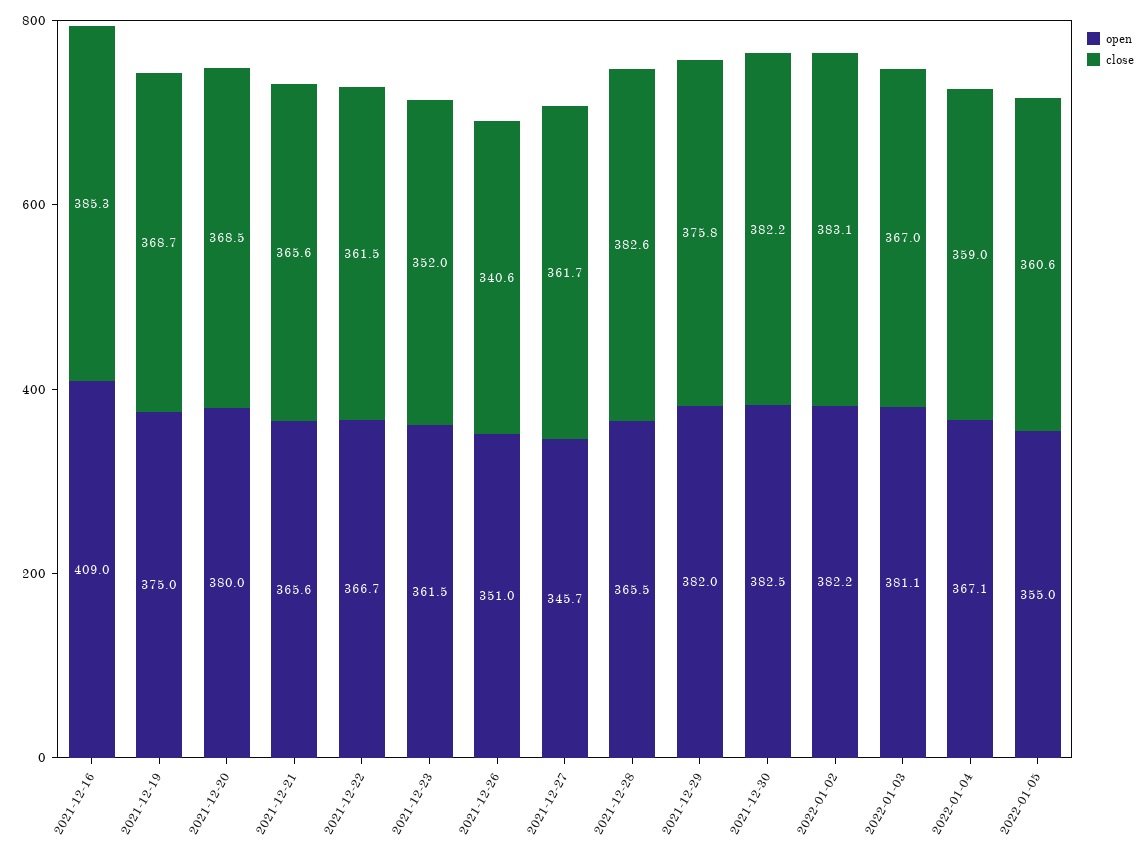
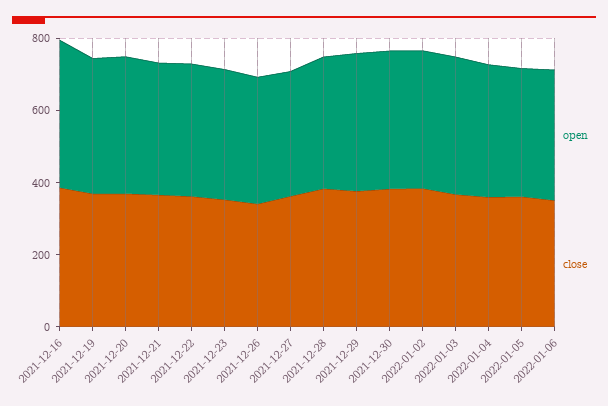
open, 2022-01-06: none -> 350
close, 2022-01-06: none -> 350

